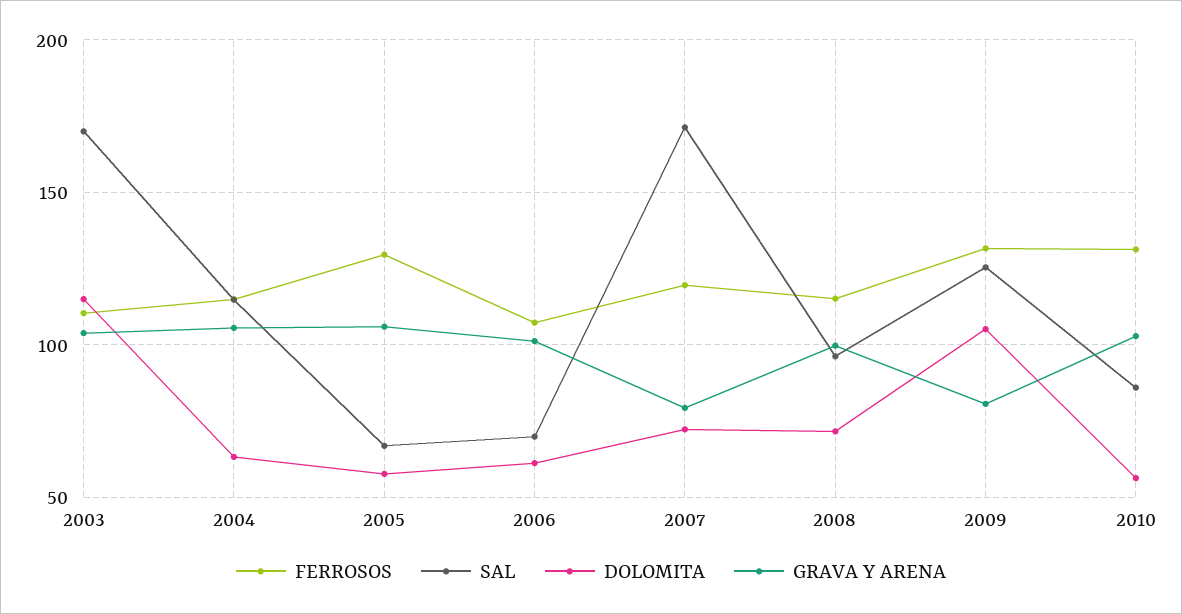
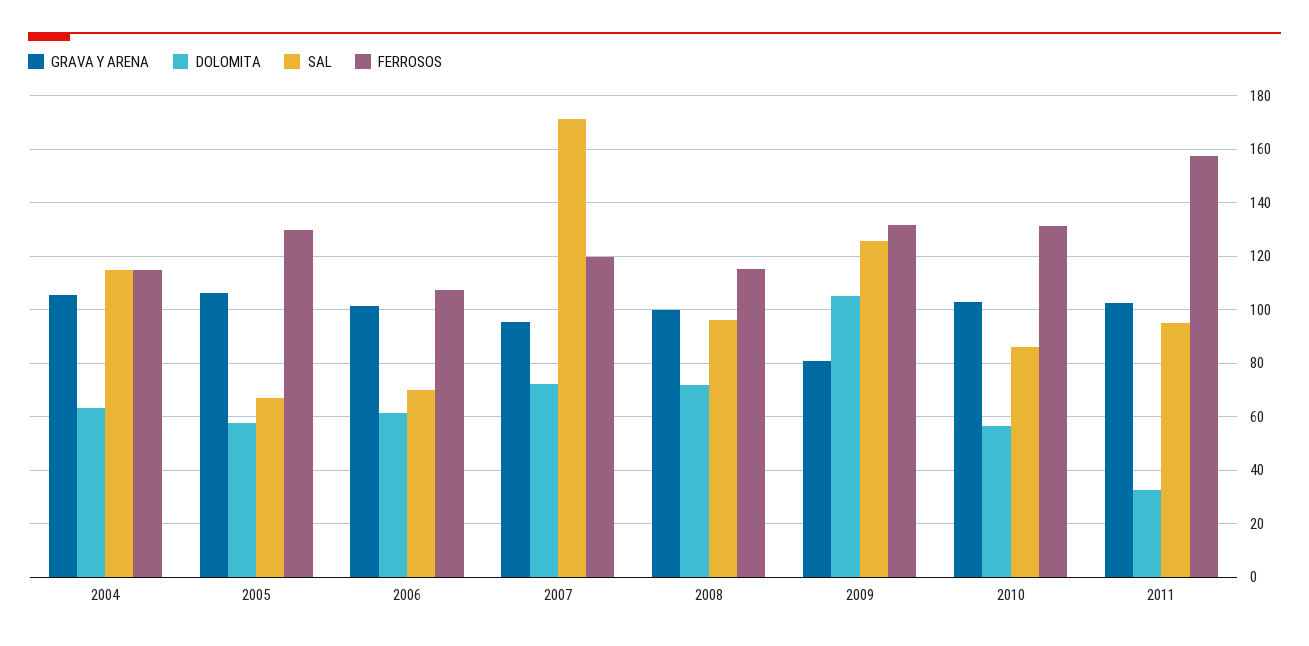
FERROSOS, 2003: 110 -> none
SAL, 2003: 170 -> none
DOLOMITA, 2003: 115 -> none
GRAVA Y ARENA, 2003: 105 -> none
GRAVA Y ARENA, 2007: 80 -> 95
GRAVA Y ARENA, 2011: none -> 102.5
DOLOMITA, 2011: none -> 32.5
SAL, 2011: none -> 95
FERROSOS, 2011: none -> 157.5

